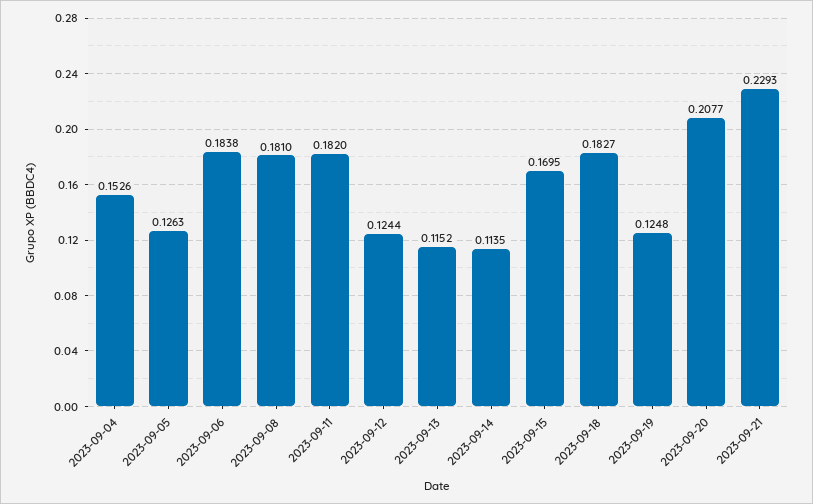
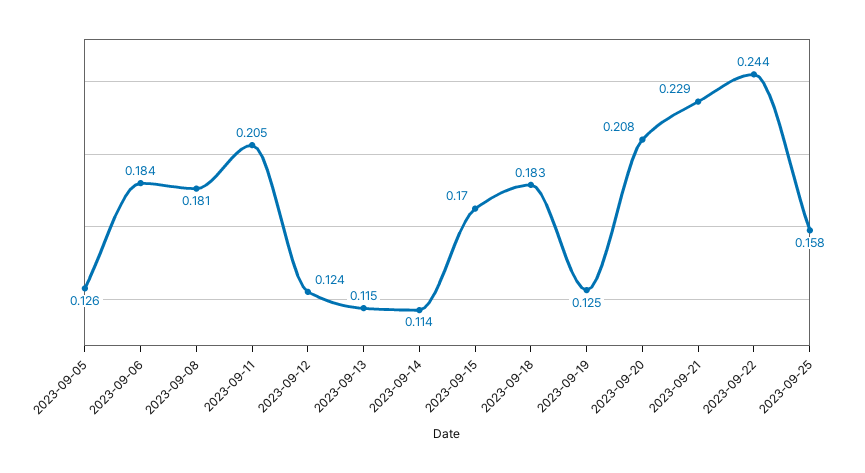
2023-09-04: 0.1526 -> none
2023-09-11: 0.182 -> 0.205
2023-09-22: none -> 0.244
2023-09-25: none -> 0.158

